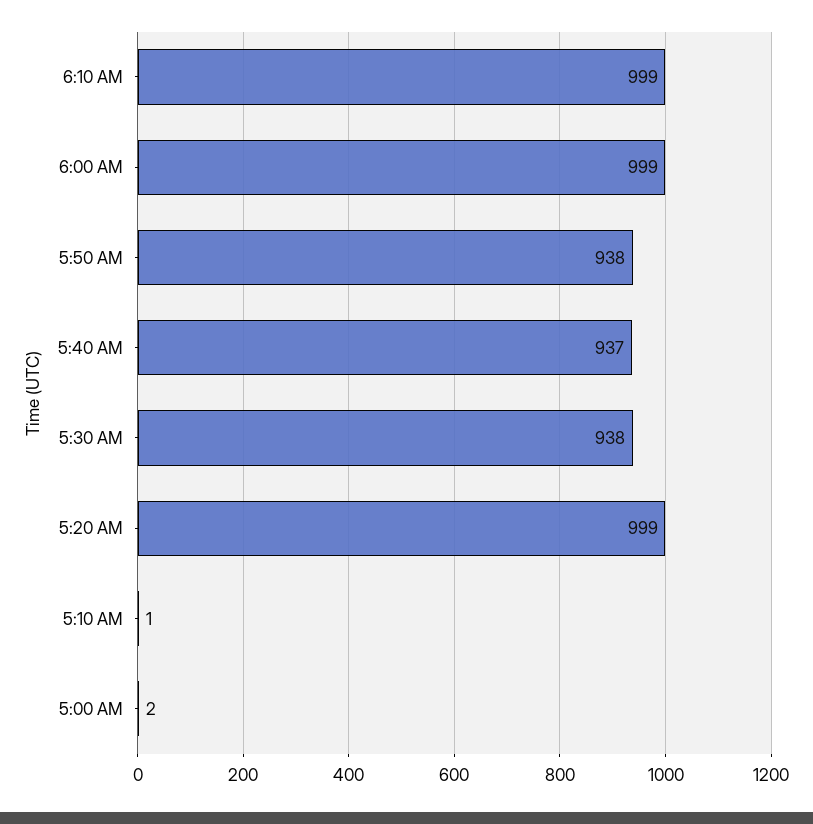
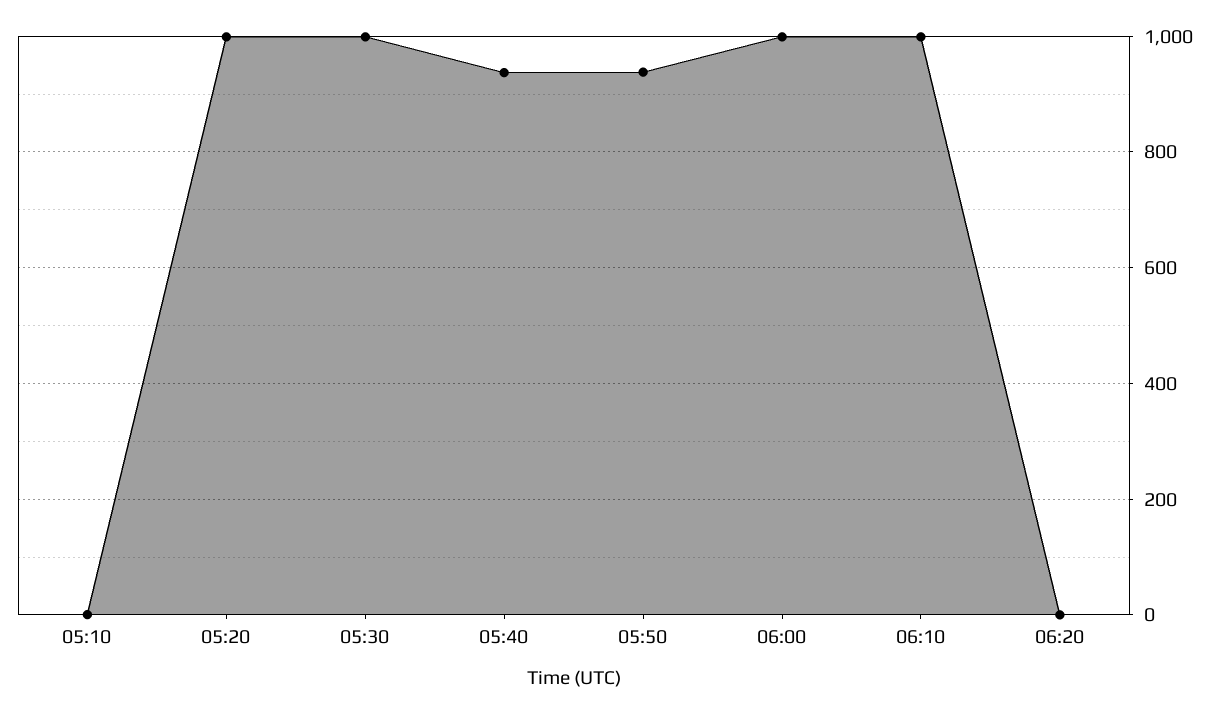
5:30 AM: 938 -> 1000
5:00 AM: 2 -> none
06:20: none -> 0

